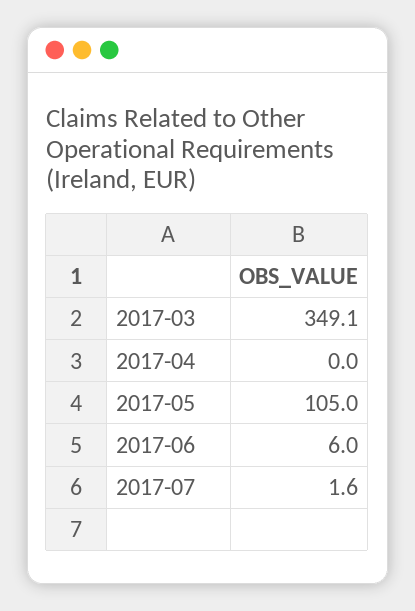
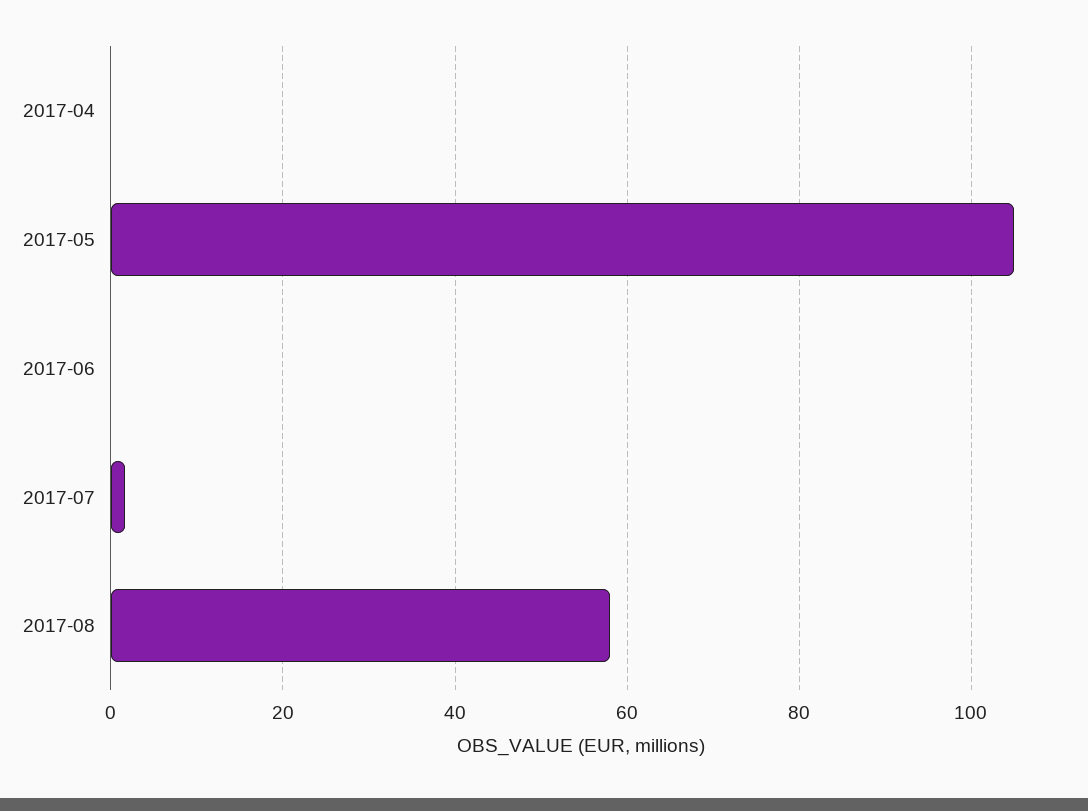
2017-03: 349.1 -> none
2017-06: 6 -> 0
2017-08: none -> 58

